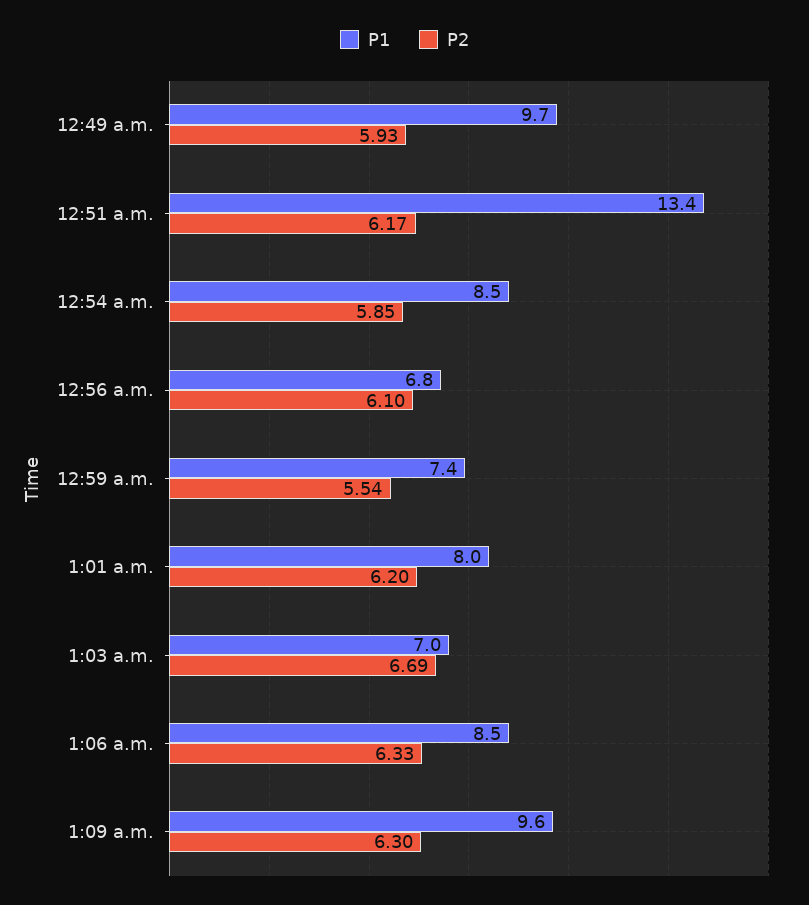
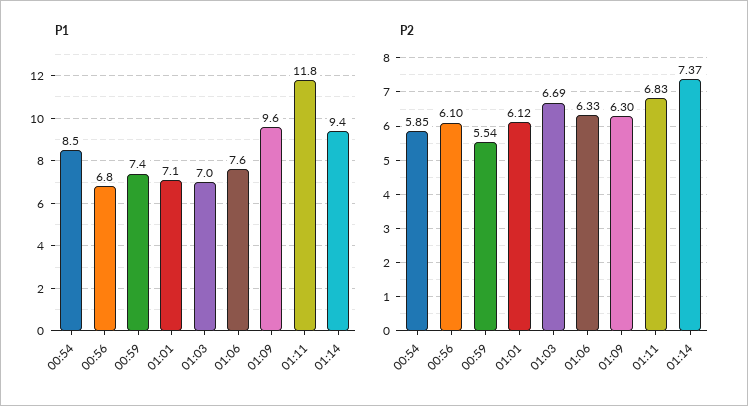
P1, 12:49 a.m.: 9.7 -> none
P2, 12:49 a.m.: 5.93 -> none
P1, 12:51 a.m.: 13.4 -> none
P2, 12:51 a.m.: 6.17 -> none
P1, 1:01 a.m.: 8 -> 7.1
P2, 1:01 a.m.: 6.2 -> 6.12
P1, 1:06 a.m.: 8.5 -> 7.6
P1, 01:11: none -> 11.8
P1, 01:14: none -> 9.4
P2, 01:11: none -> 6.83
P2, 01:14: none -> 7.37

